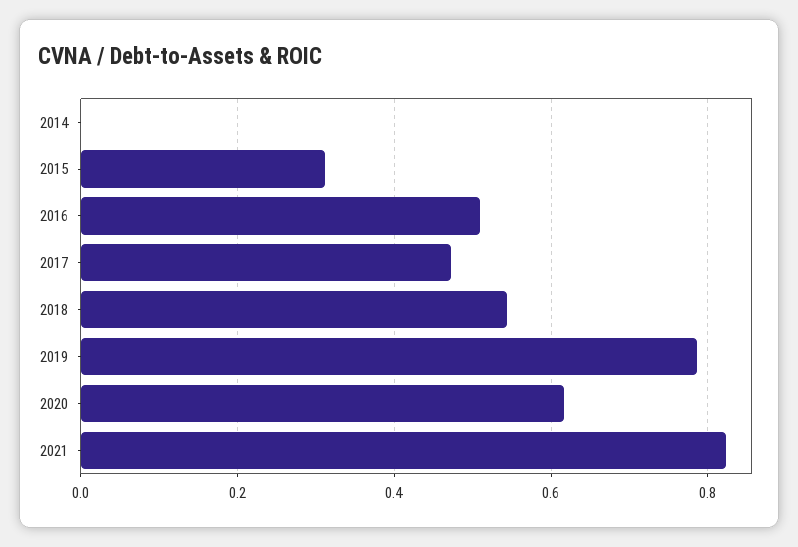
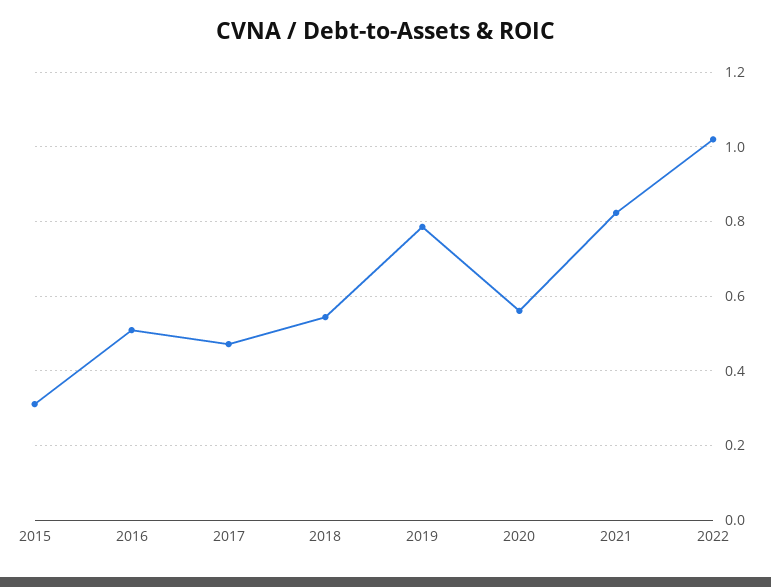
2014: 0 -> none
2020: 0.62 -> 0.56
2022: none -> 1.02

